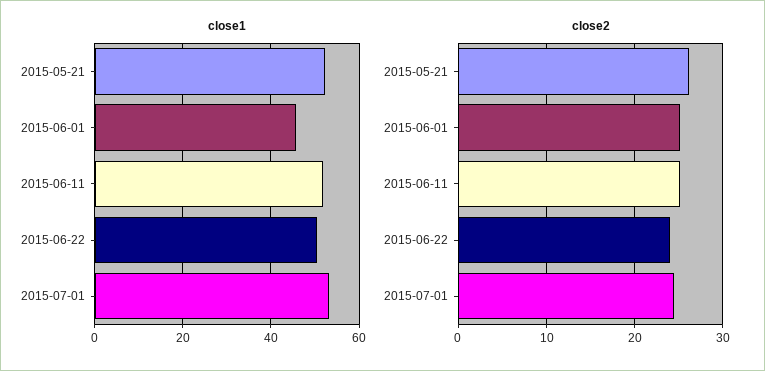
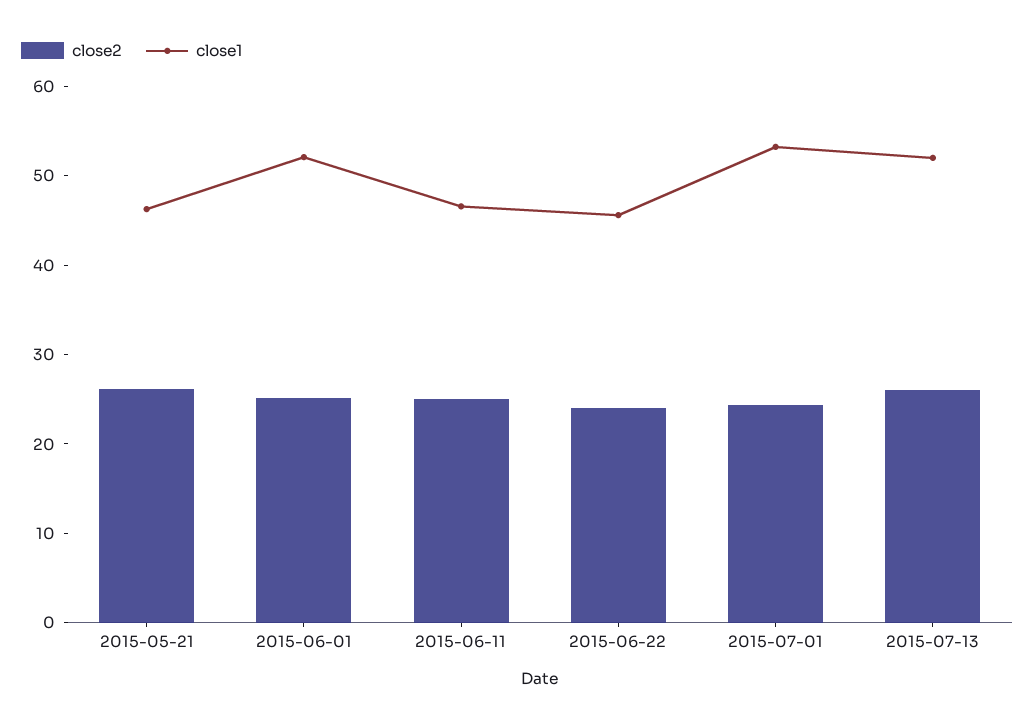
close1, 2015-05-21: 52 -> 46
close1, 2015-06-01: 46 -> 52
close1, 2015-06-11: 52 -> 46
close1, 2015-06-22: 50 -> 46
close2, 2015-07-13: none -> 26
close1, 2015-07-13: none -> 52

